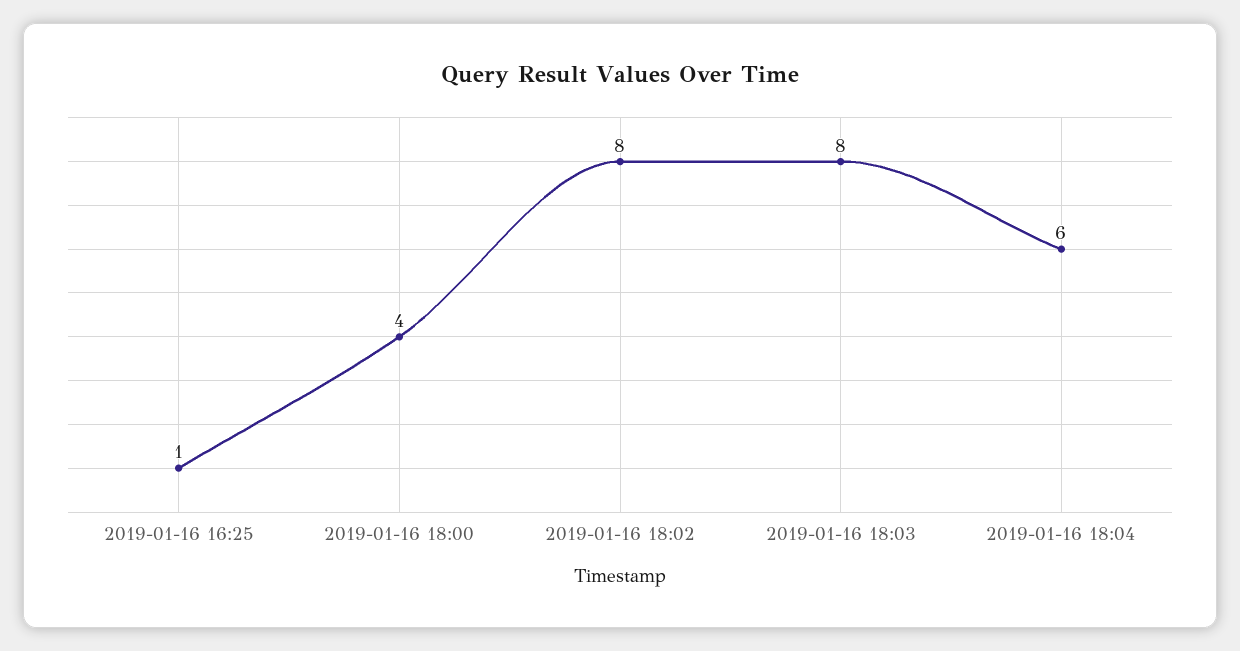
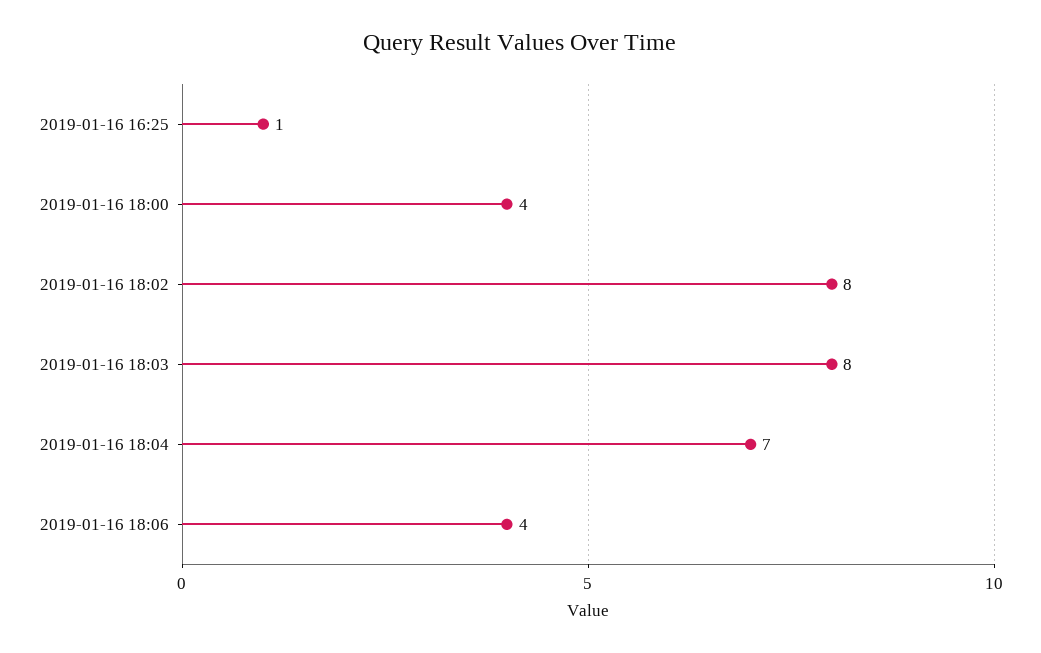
2019-01-16 18:04: 6 -> 7
2019-01-16 18:06: none -> 4

